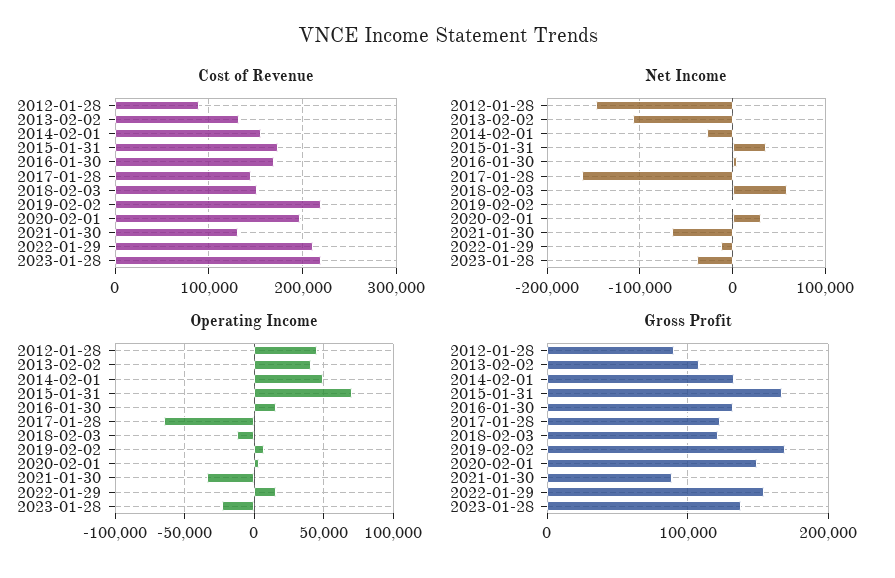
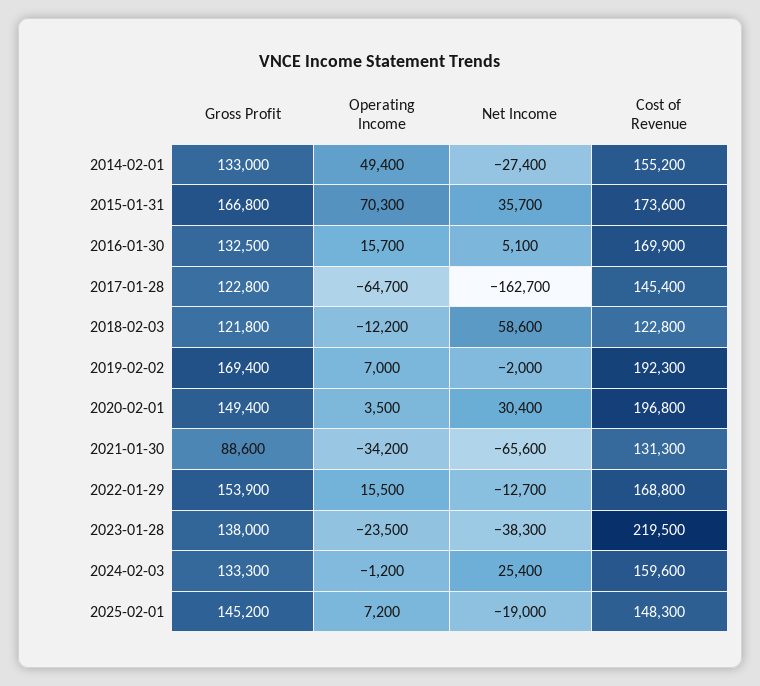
Cost of Revenue, 2012-01-28: 90000 -> none
Cost of Revenue, 2013-02-02: 130000 -> none
Cost of Revenue, 2018-02-03: 150000 -> 122800
Cost of Revenue, 2019-02-02: 220000 -> 192300
Cost of Revenue, 2022-01-29: 210000 -> 168800
Net Income, 2012-01-28: -150000 -> none
Net Income, 2013-02-02: -110000 -> none
Operating Income, 2012-01-28: 45000 -> none
Operating Income, 2013-02-02: 40000 -> none
Gross Profit, 2012-01-28: 90000 -> none
Gross Profit, 2013-02-02: 110000 -> none
Gross Profit, 2024-02-03: none -> 133300
Operating Income, 2024-02-03: none -> -1200
Net Income, 2024-02-03: none -> 25400
Cost of Revenue, 2024-02-03: none -> 159600
Gross Profit, 2025-02-01: none -> 145200
Operating Income, 2025-02-01: none -> 7200
Net Income, 2025-02-01: none -> -19000
Cost of Revenue, 2025-02-01: none -> 148300

